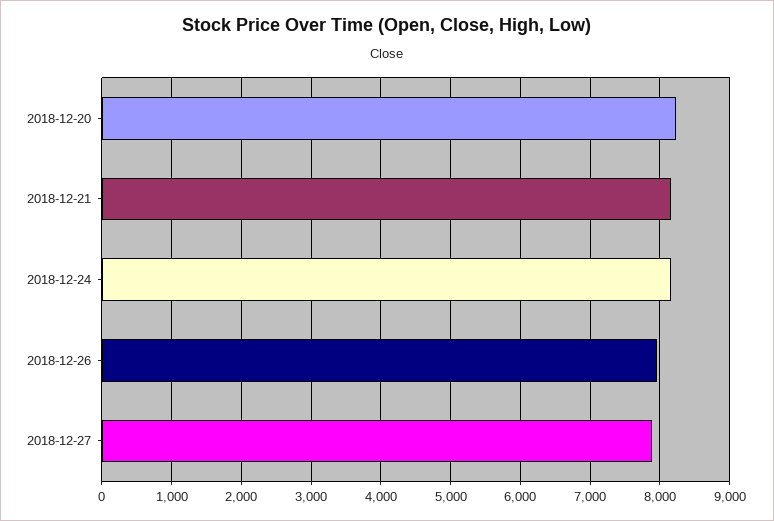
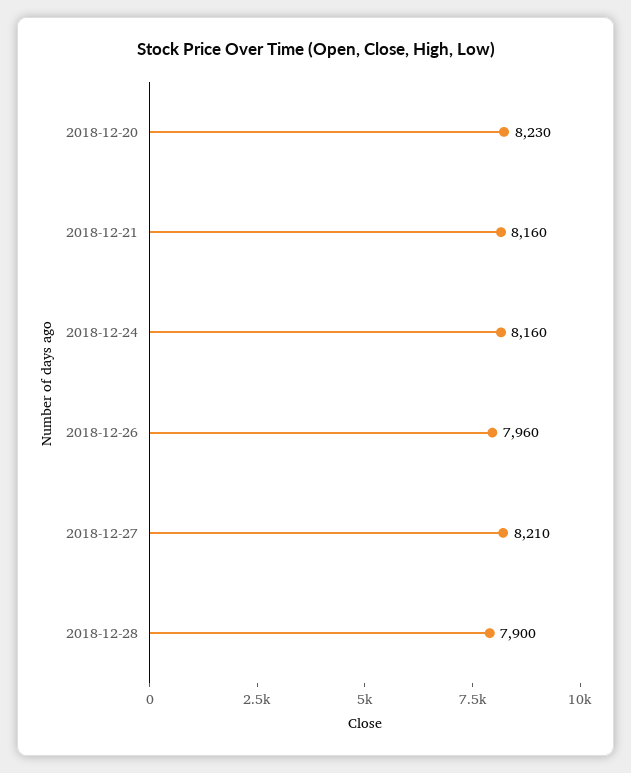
2018-12-27: 7900 -> 8210
2018-12-28: none -> 7900

